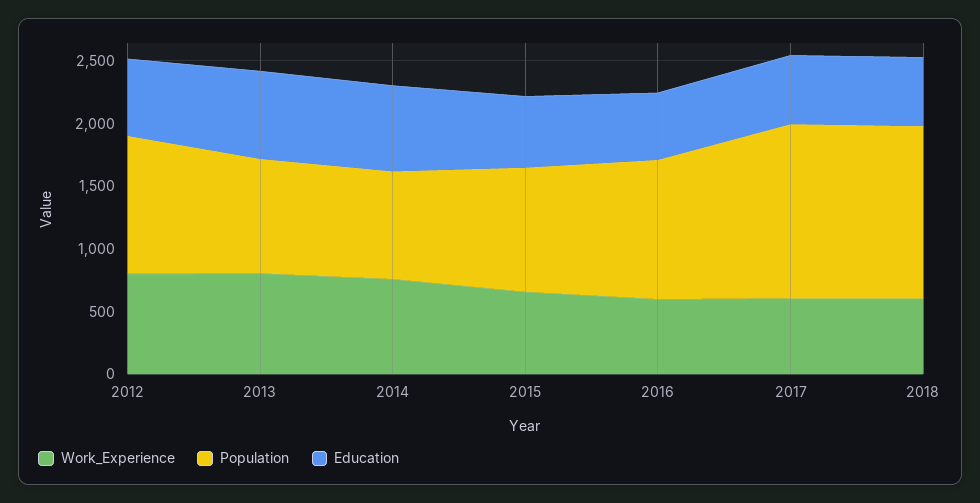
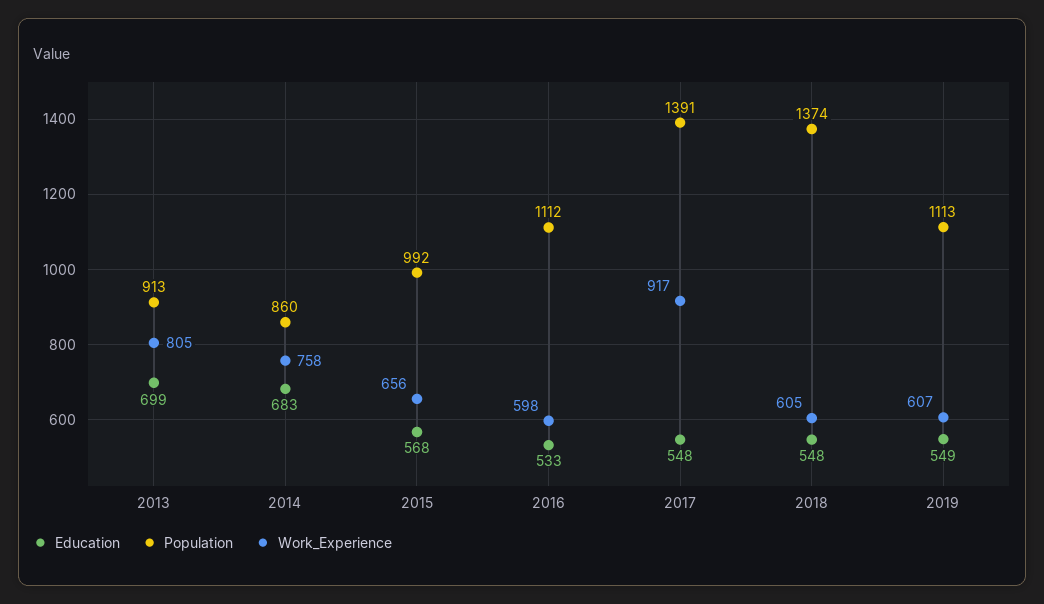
Work_Experience, 2012: 800 -> none
Population, 2012: 1100 -> none
Education, 2012: 600 -> none
Work_Experience, 2017: 600 -> 917
Education, 2019: none -> 549
Population, 2019: none -> 1113
Work_Experience, 2019: none -> 607

